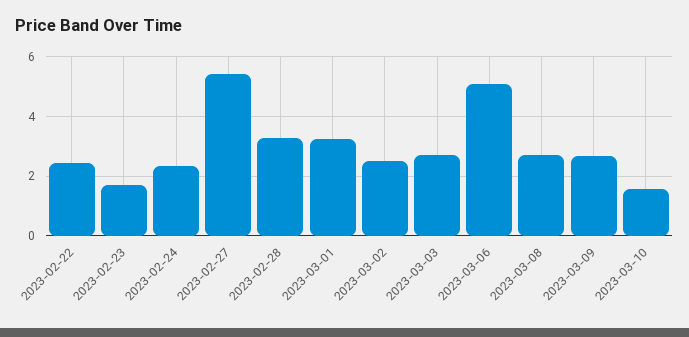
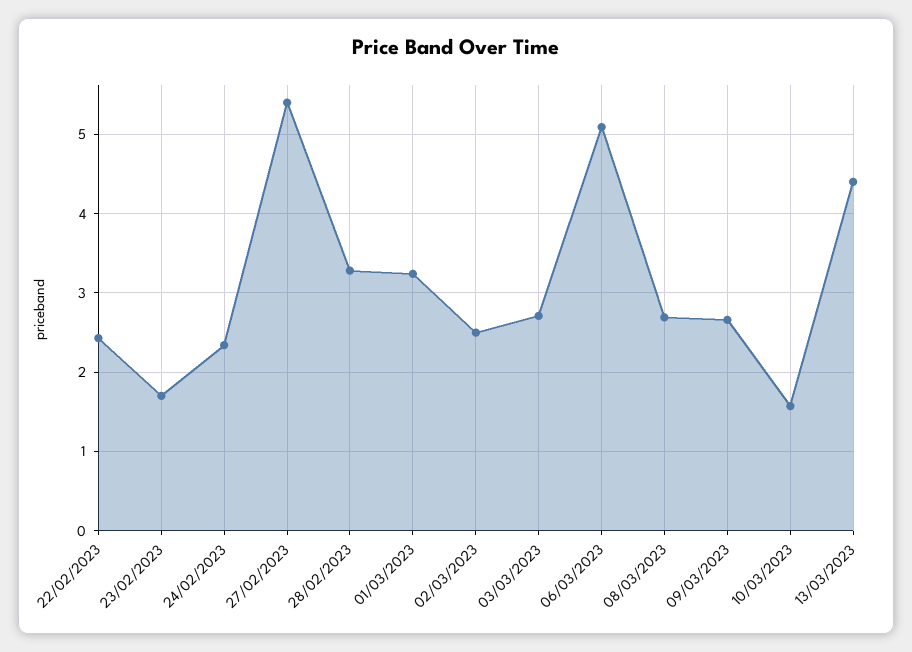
13/03/2023: none -> 4.4

